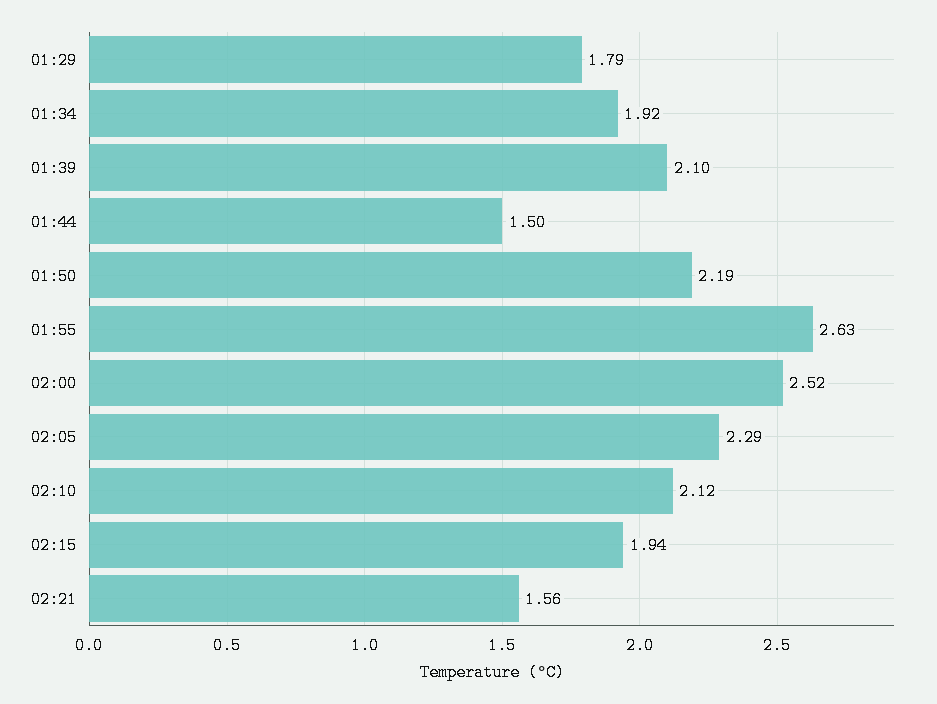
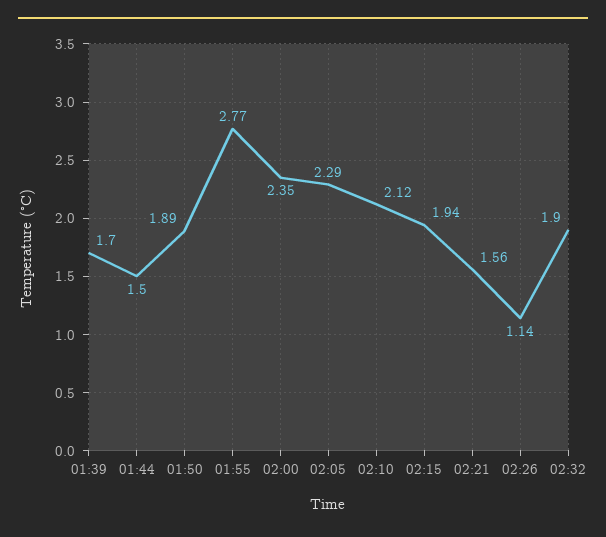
01:29: 1.79 -> none
01:34: 1.92 -> none
01:39: 2.1 -> 1.7
01:50: 2.19 -> 1.89
01:55: 2.63 -> 2.77
02:00: 2.52 -> 2.35
02:26: none -> 1.14
02:32: none -> 1.9

